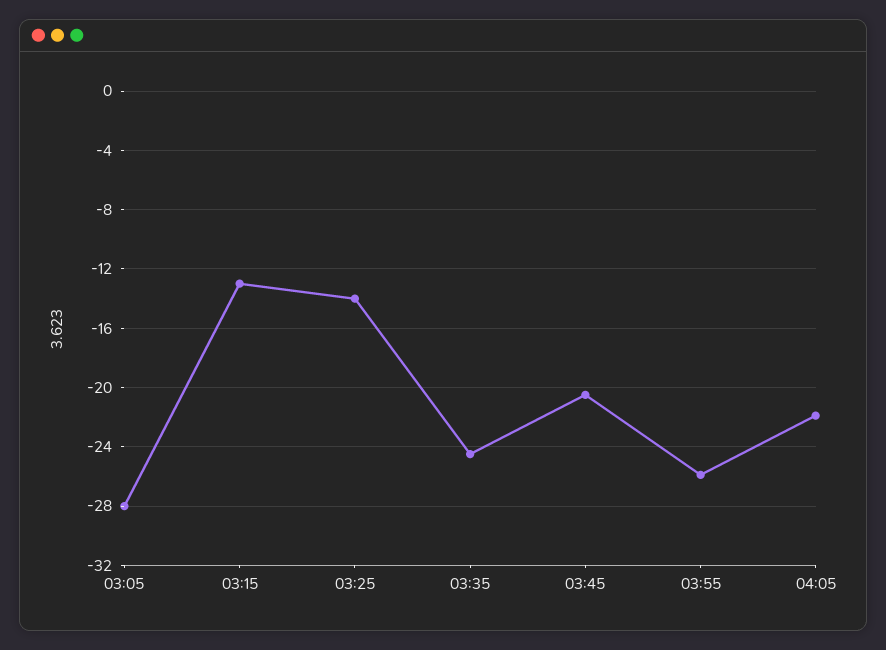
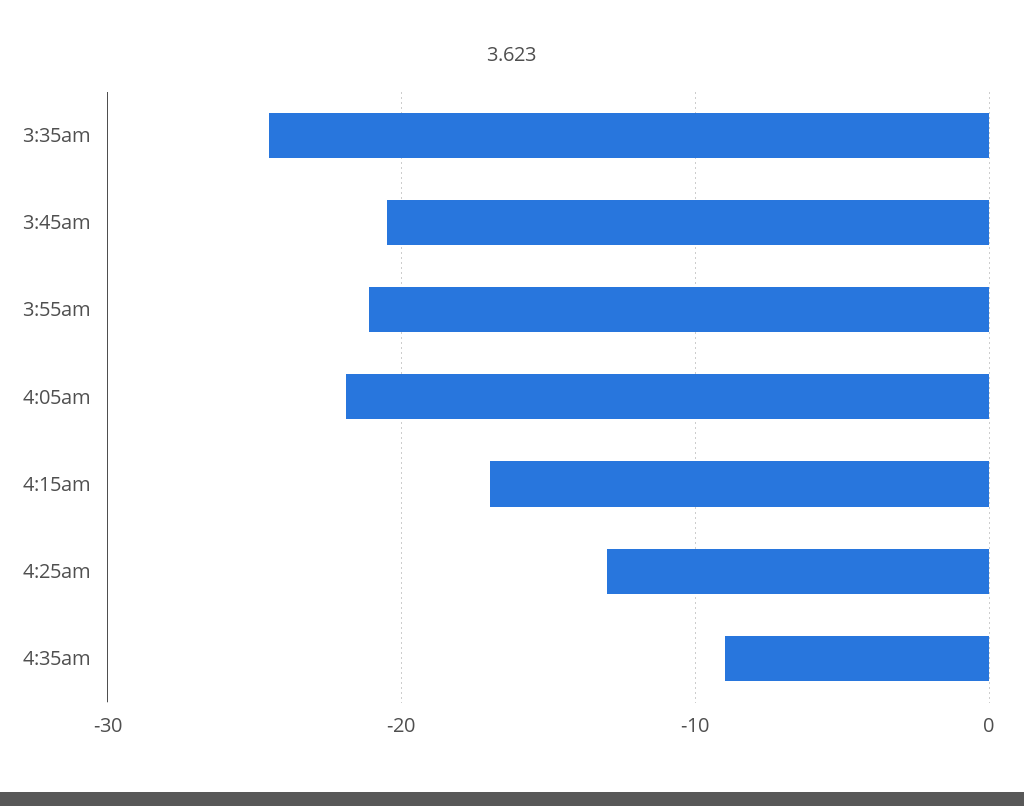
03:05: -28 -> none
03:15: -13 -> none
03:25: -14 -> none
03:55: -26 -> -21
4:15am: none -> -17
4:25am: none -> -13
4:35am: none -> -9

